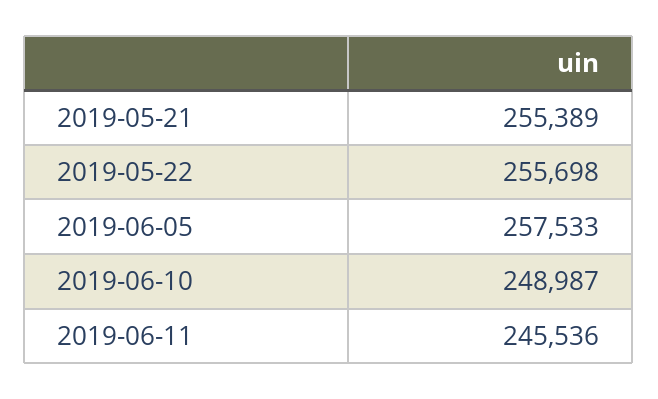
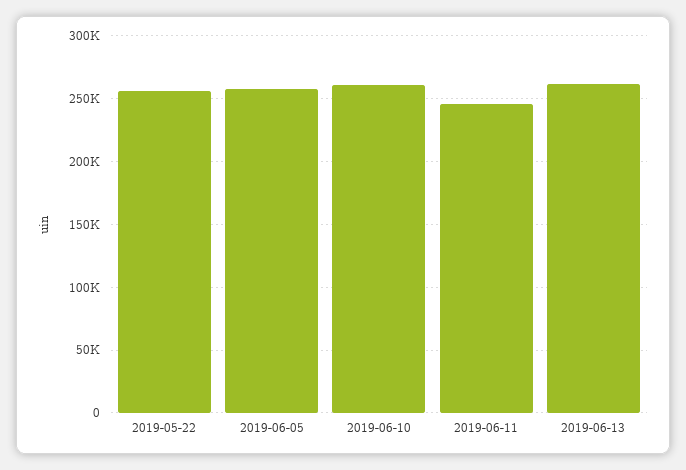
2019-05-21: 255389 -> none
2019-06-10: 248987 -> 260000
2019-06-13: none -> 260000

